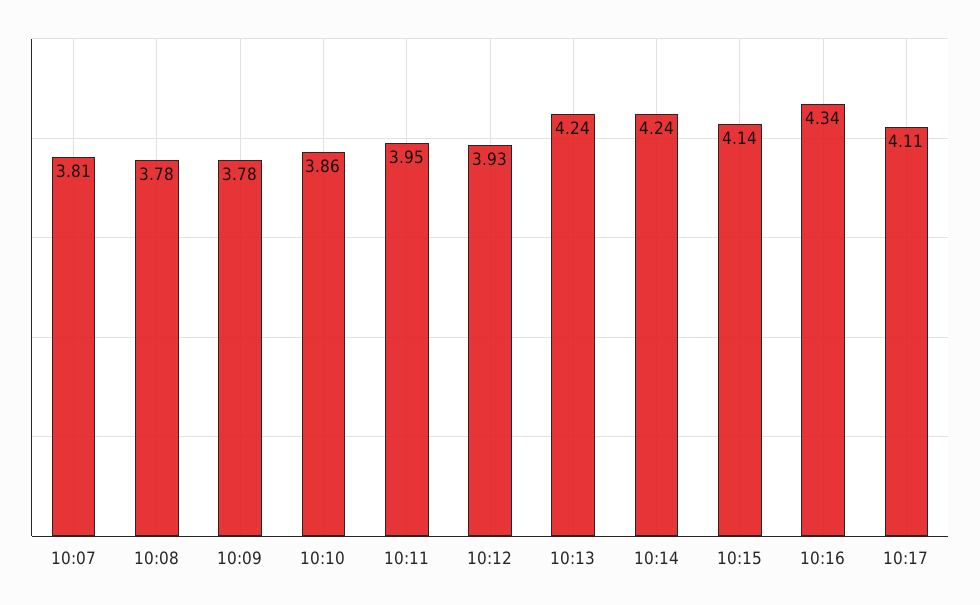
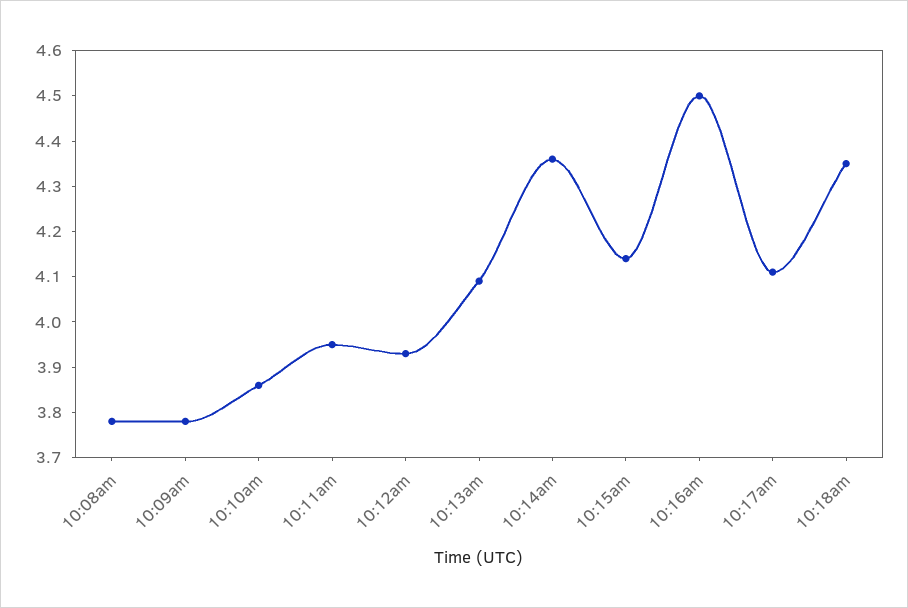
10:07: 3.81 -> none
10:13: 4.24 -> 4.1
10:14: 4.24 -> 4.35
10:16: 4.34 -> 4.5
10:18am: none -> 4.35

